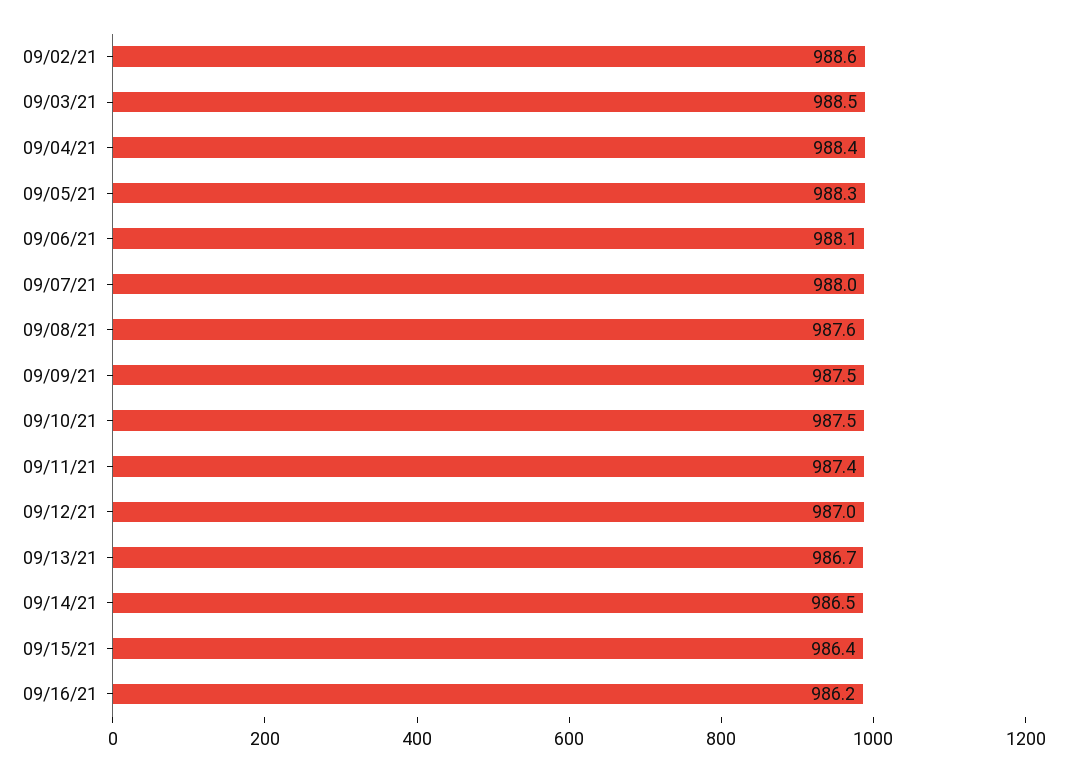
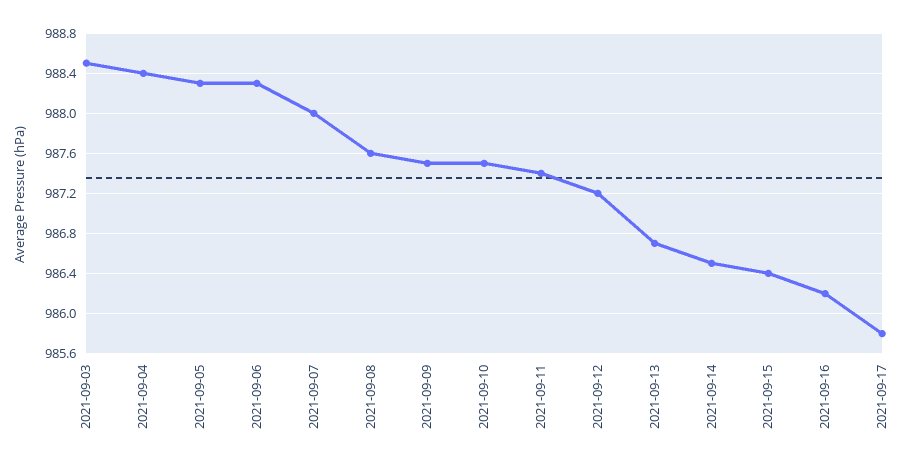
09/02/21: 988.6 -> none
09/06/21: 988.1 -> 988.3
09/12/21: 987 -> 987.2
2021-09-17: none -> 985.8

